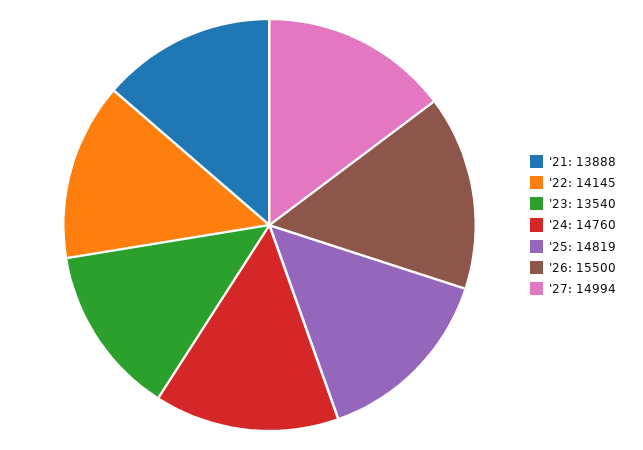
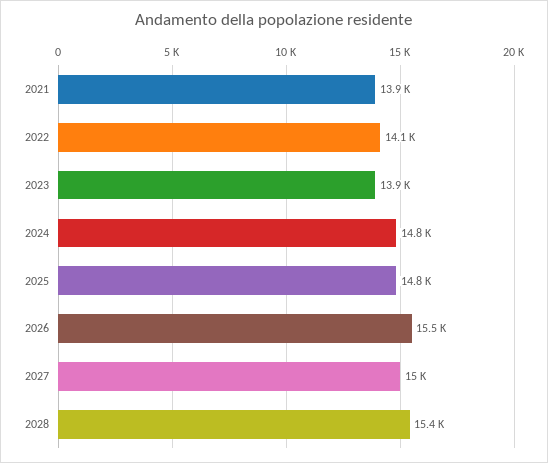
'23: 13540 -> 13900
2028: none -> 15400

